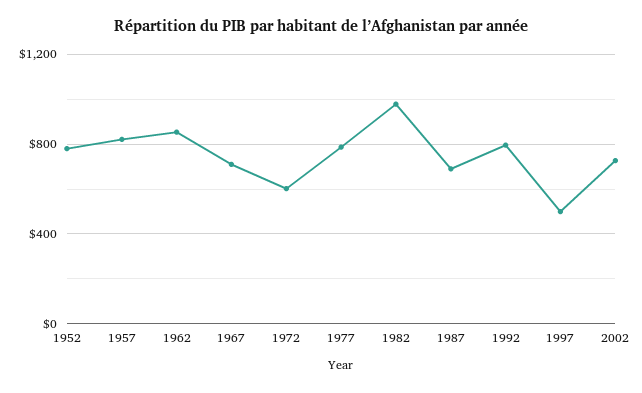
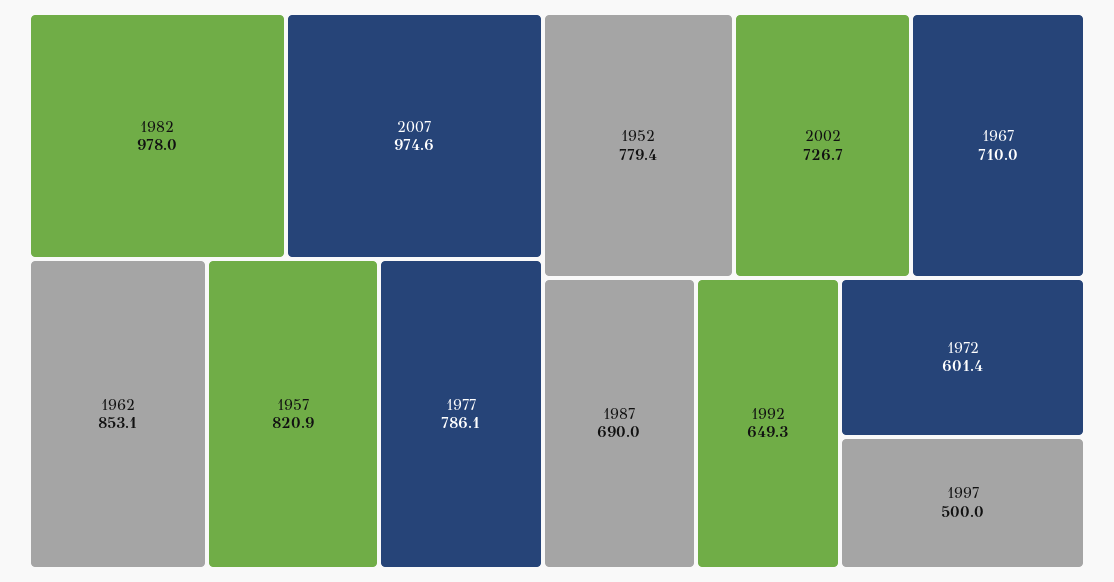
1992: 800 -> 649.3
2007: none -> 974.6

